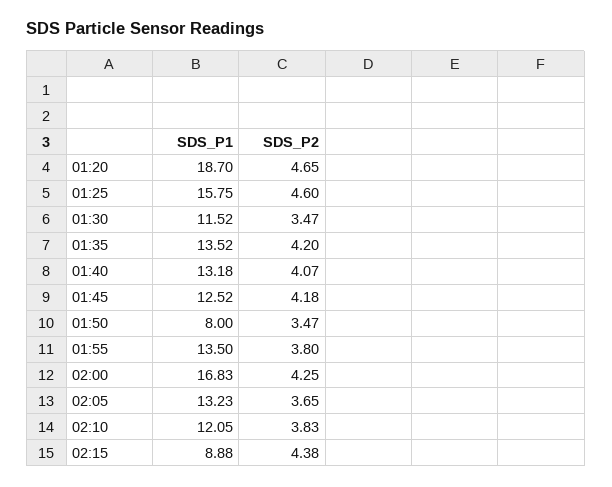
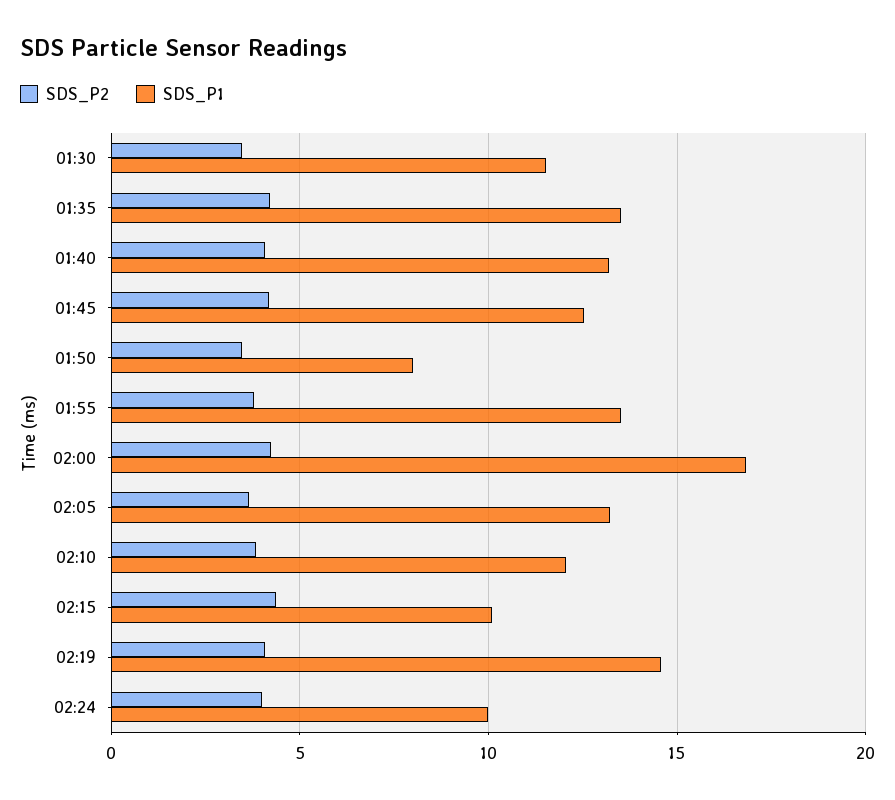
SDS_P1, 01:20: 18.7 -> none
SDS_P2, 01:20: 4.65 -> none
SDS_P1, 01:25: 15.75 -> none
SDS_P2, 01:25: 4.6 -> none
SDS_P1, 02:15: 8.88 -> 10
SDS_P2, 02:19: none -> 4
SDS_P1, 02:19: none -> 14.5
SDS_P2, 02:24: none -> 4
SDS_P1, 02:24: none -> 10

